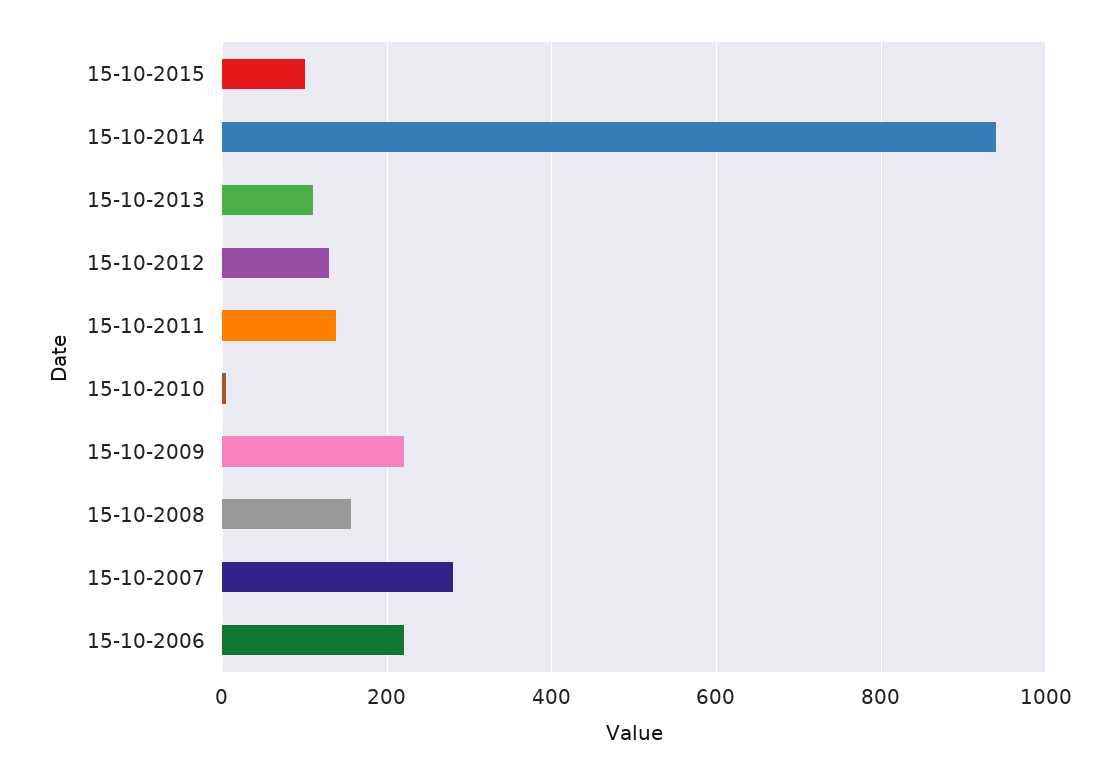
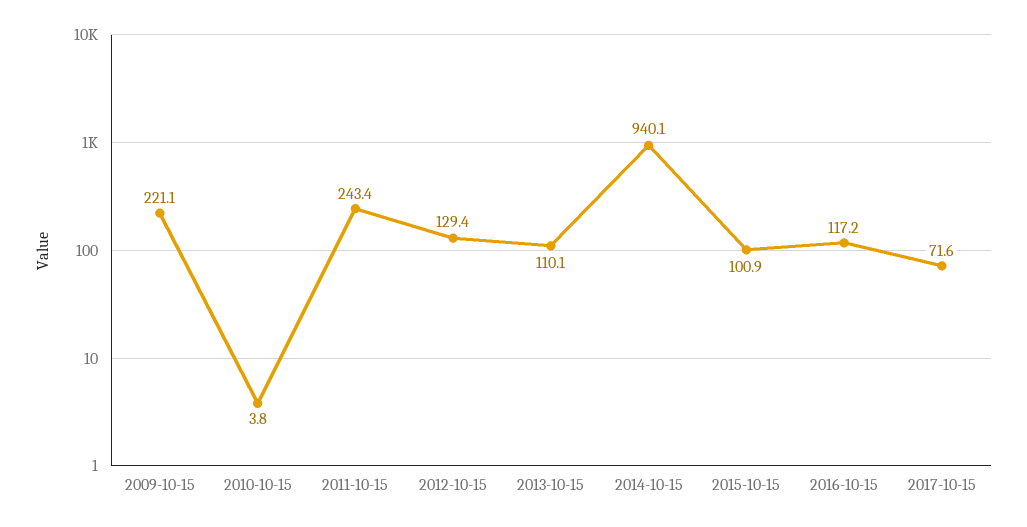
15-10-2011: 140 -> 243.4
15-10-2008: 160 -> none
15-10-2007: 280 -> none
15-10-2006: 220 -> none
2016-10-15: none -> 117.2
2017-10-15: none -> 71.6

